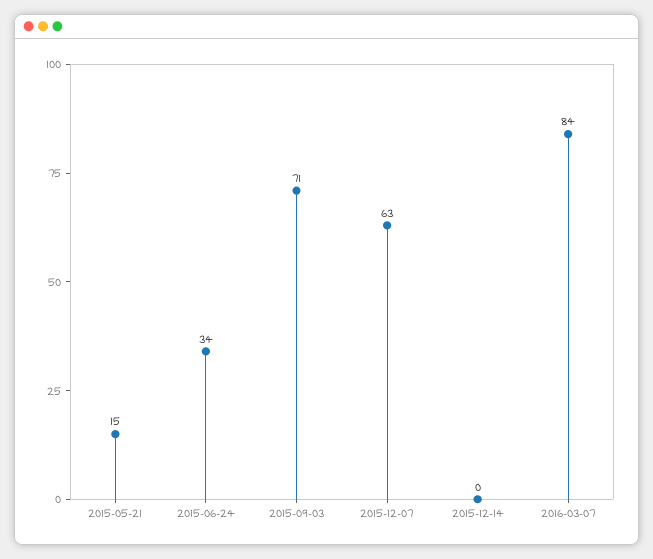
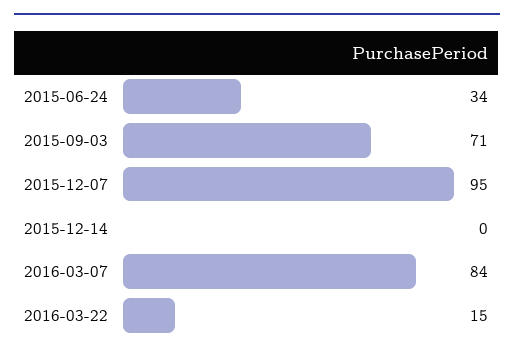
2015-05-21: 15 -> none
2015-12-07: 63 -> 95
2016-03-22: none -> 15

